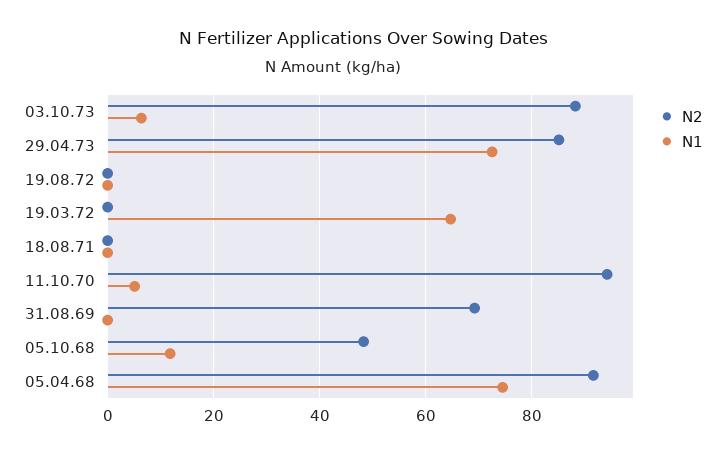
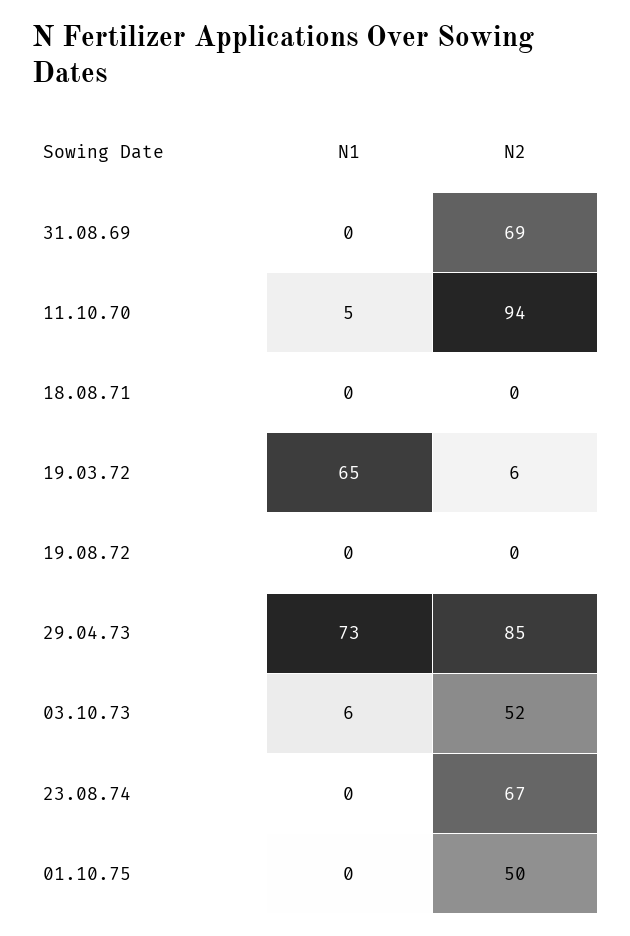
N2, 03.10.73: 88 -> 52
N2, 19.03.72: 0 -> 6
N2, 05.10.68: 48 -> none
N1, 05.10.68: 12 -> none
N2, 05.04.68: 92 -> none
N1, 05.04.68: 74 -> none
N1, 23.08.74: none -> 0
N2, 23.08.74: none -> 67
N1, 01.10.75: none -> 0
N2, 01.10.75: none -> 50

